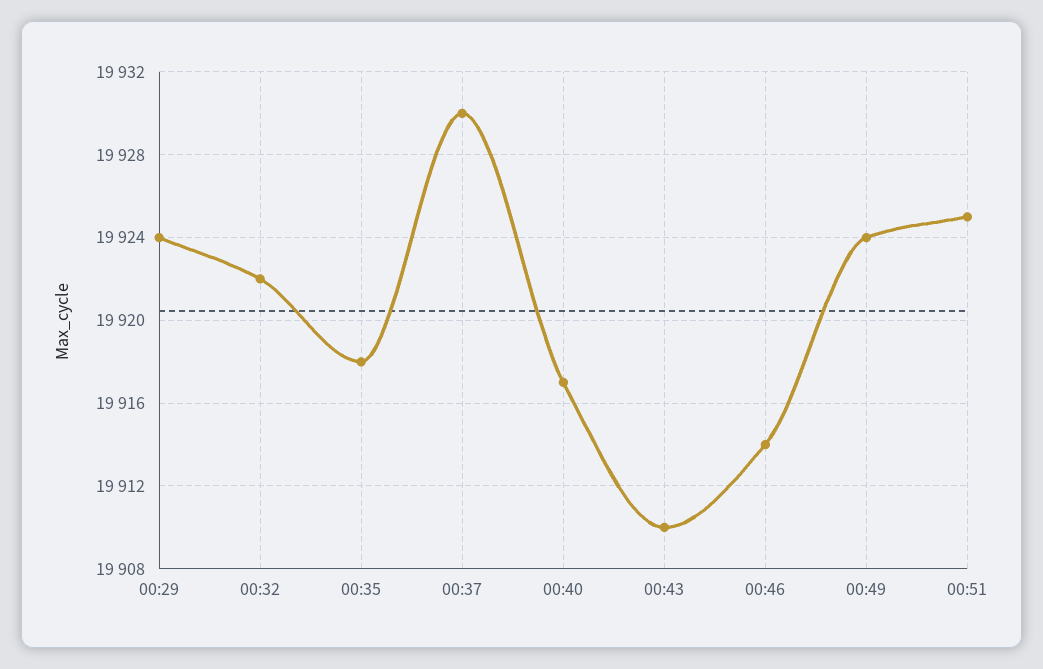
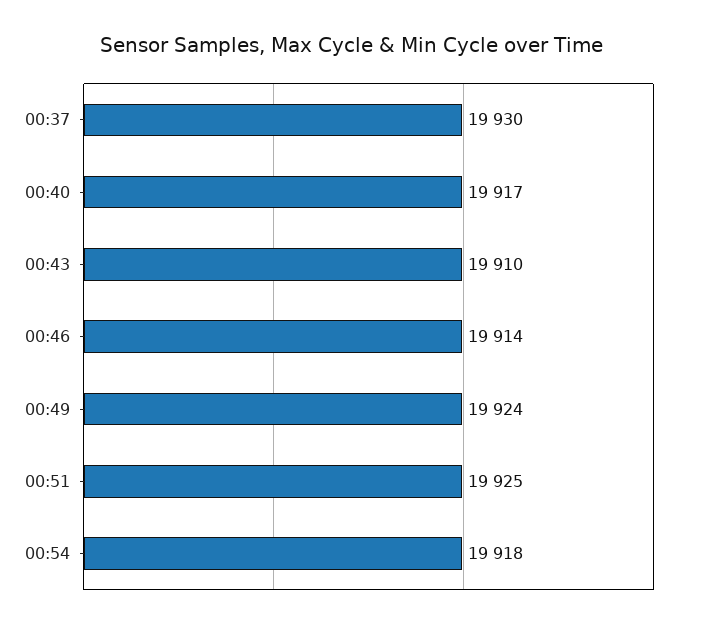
00:29: 19924 -> none
00:32: 19922 -> none
00:35: 19918 -> none
00:54: none -> 19918

